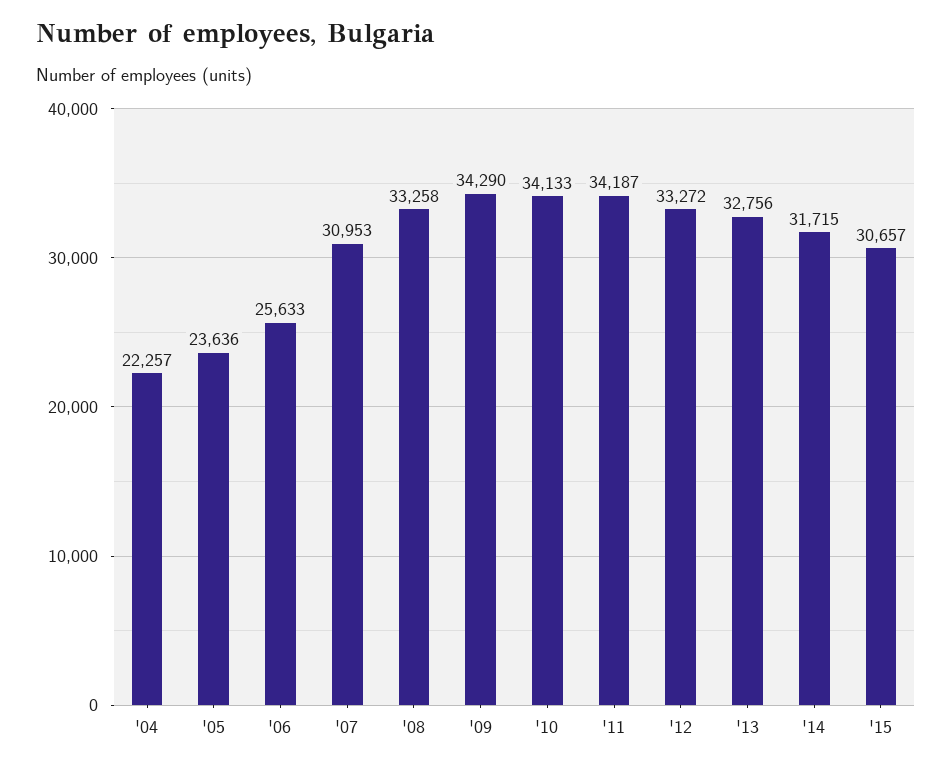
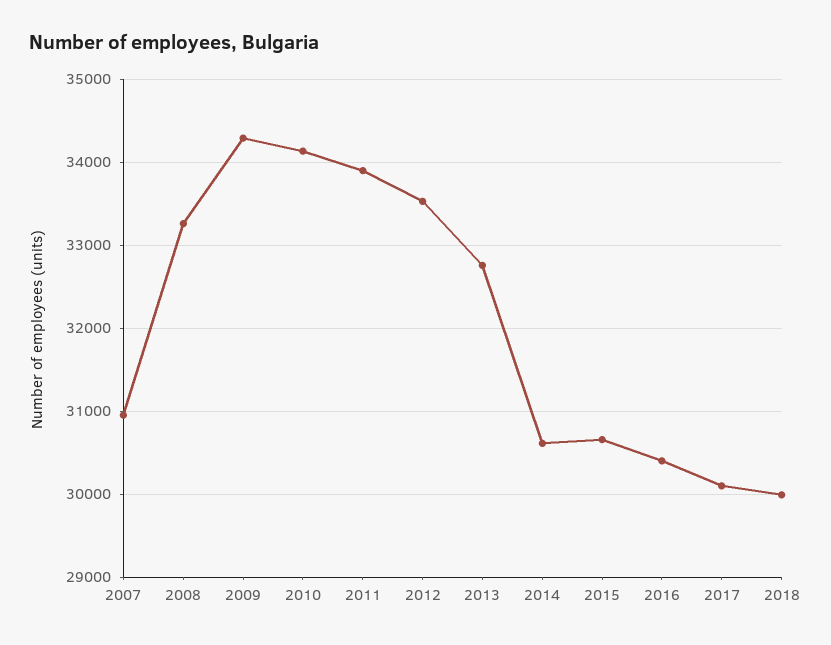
'04: 22257 -> none
'05: 23636 -> none
'06: 25633 -> none
'11: 34187 -> 33900
'12: 33272 -> 33500
'14: 31715 -> 30600
2016: none -> 30400
2017: none -> 30100
2018: none -> 30000

